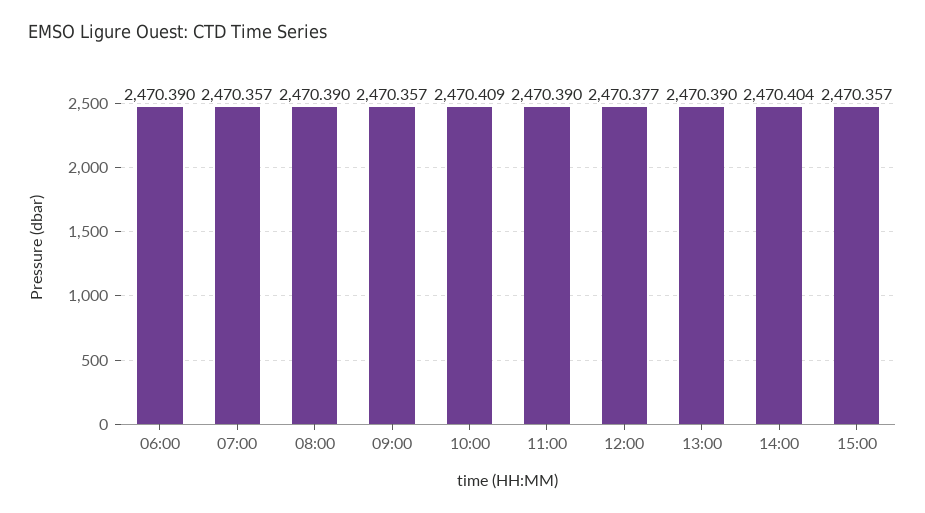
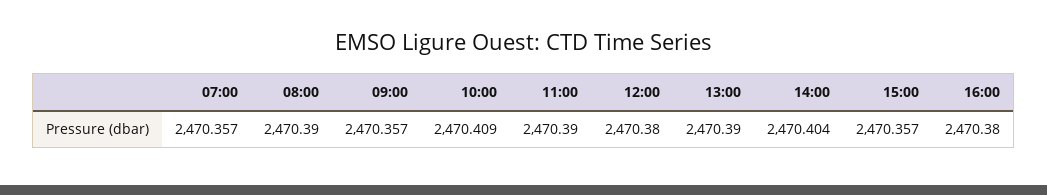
06:00: 2470.39 -> none
12:00: 2470.377 -> 2470.38
16:00: none -> 2470.38

